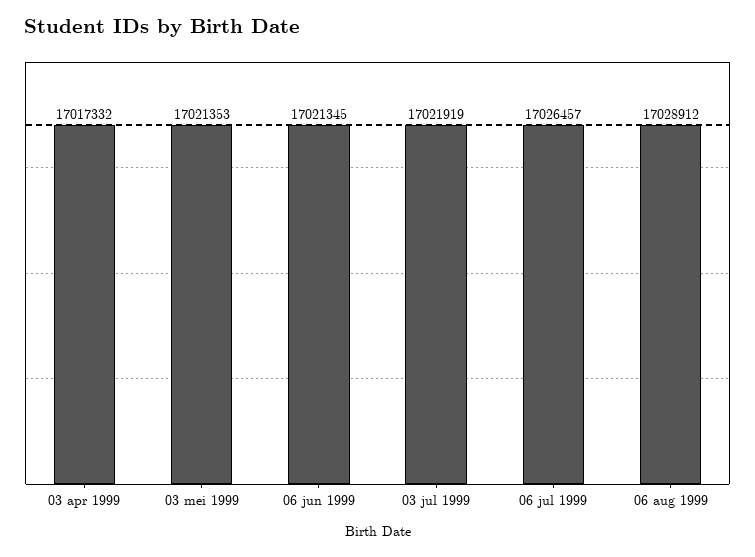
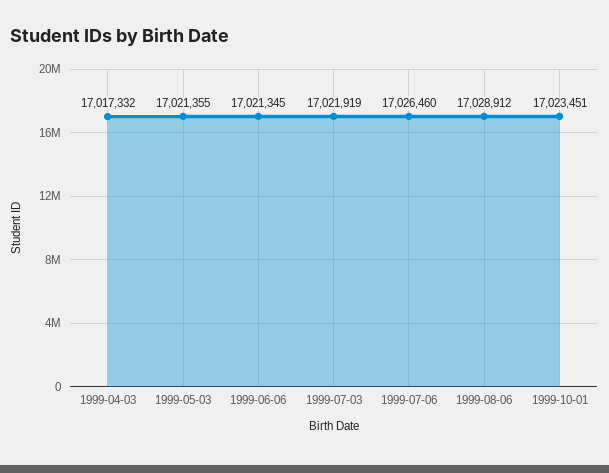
03 mei 1999: 17021353 -> 17021355
06 jul 1999: 17026457 -> 17026460
1999-10-01: none -> 17023451

